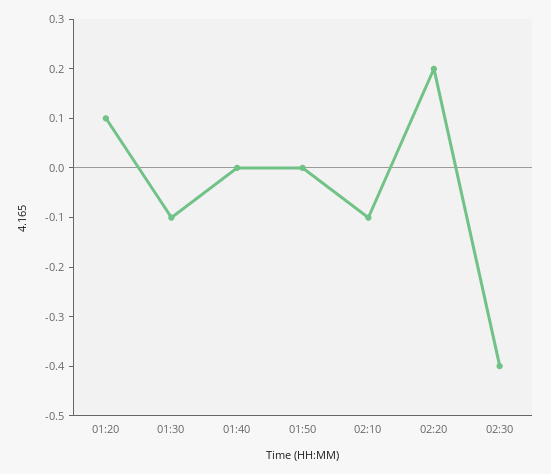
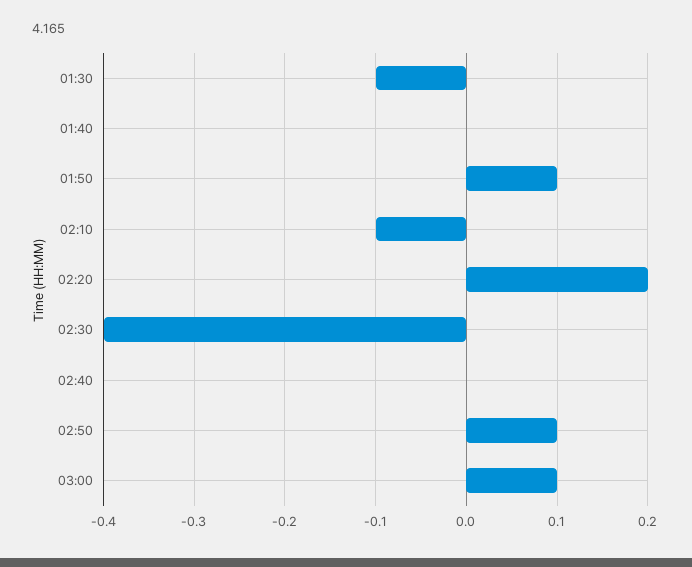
01:20: 0.1 -> none
01:50: 0 -> 0.1
02:40: none -> 0
02:50: none -> 0.1
03:00: none -> 0.1

